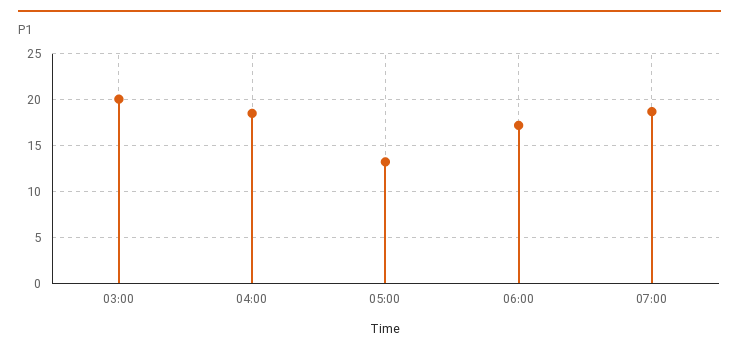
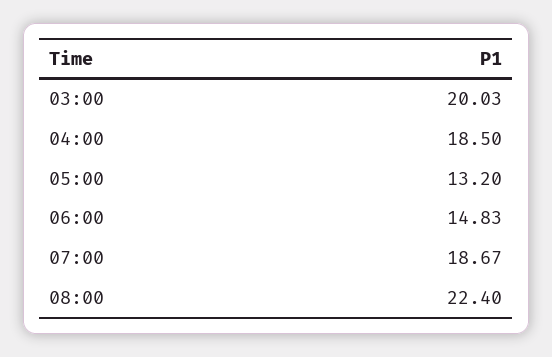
06:00: 17 -> 14.83
08:00: none -> 22.4

